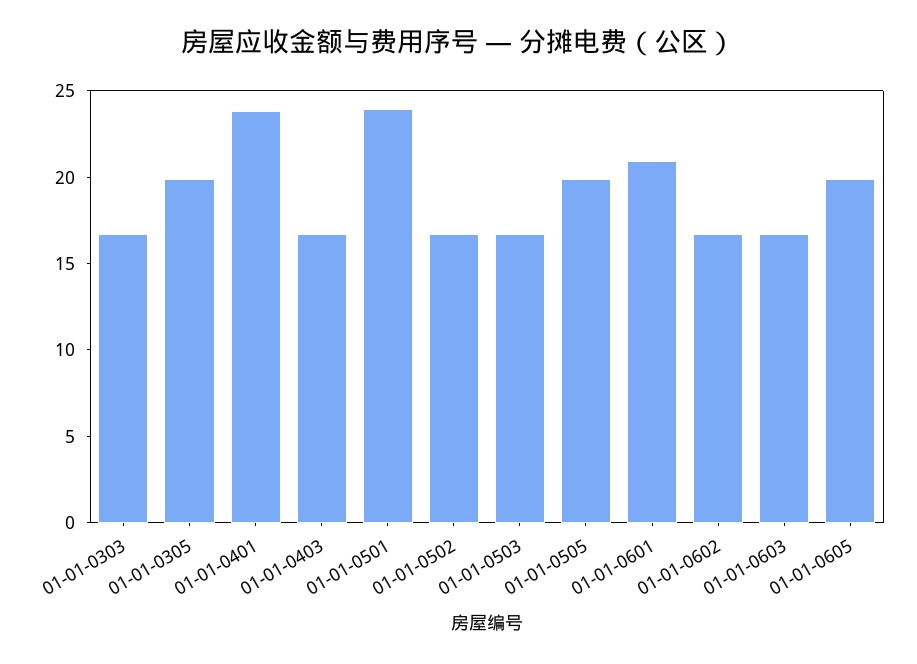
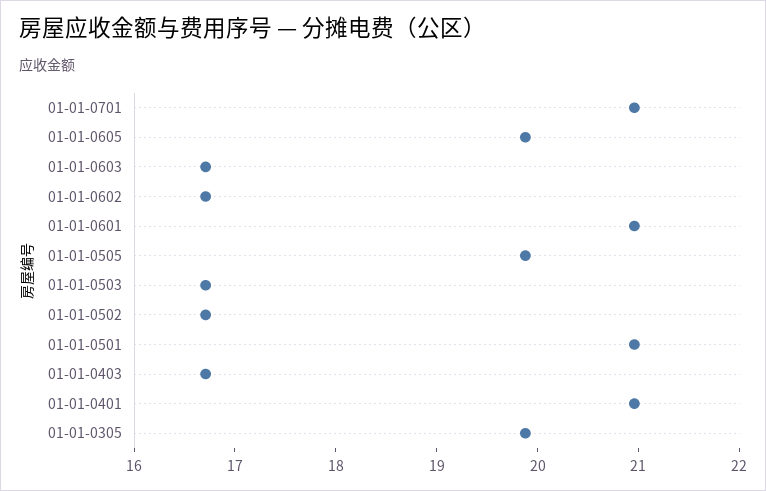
01-01-0303: 17 -> none
01-01-0401: 24 -> 21
01-01-0501: 24 -> 21
01-01-0701: none -> 21

